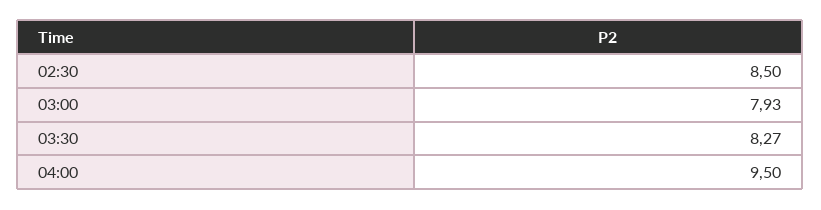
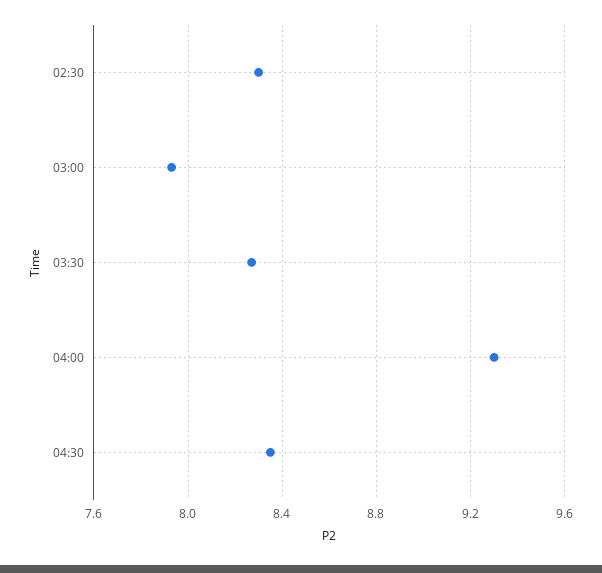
02:30: 8.5 -> 8.3
04:00: 9.5 -> 9.3
04:30: none -> 8.35

